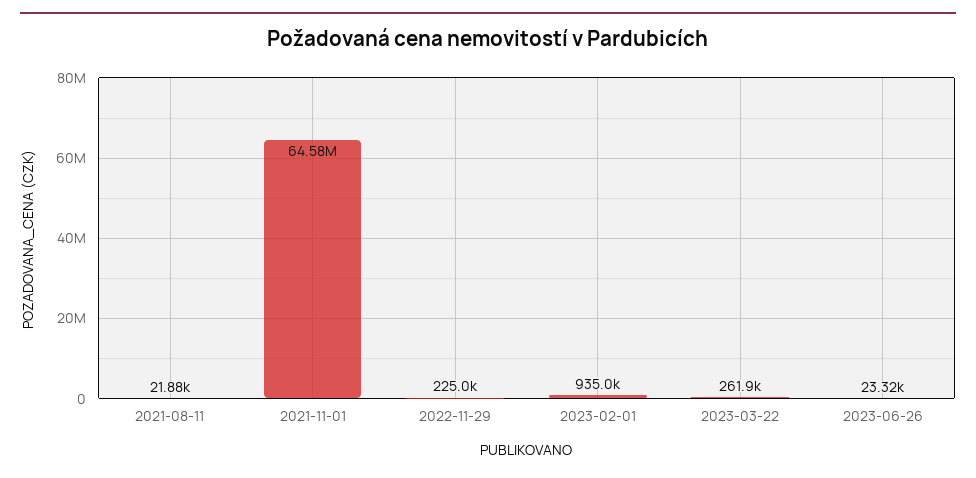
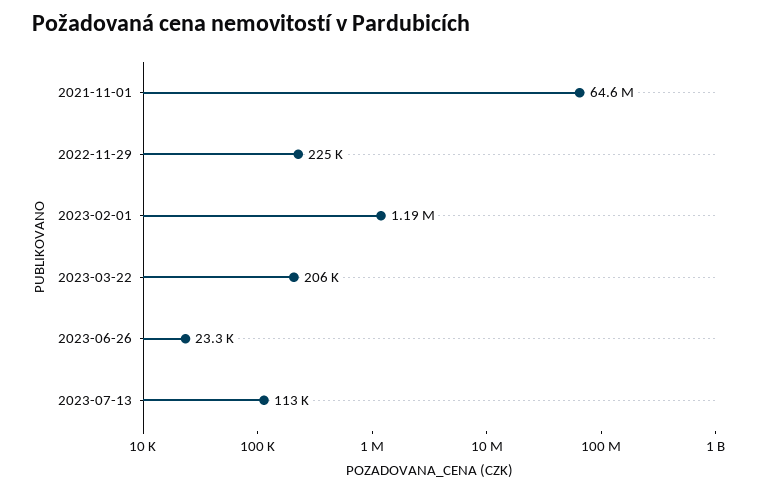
2021-08-11: 21880 -> none
2023-02-01: 935000 -> 1190000
2023-03-22: 261900 -> 206000
2023-07-13: none -> 113000

